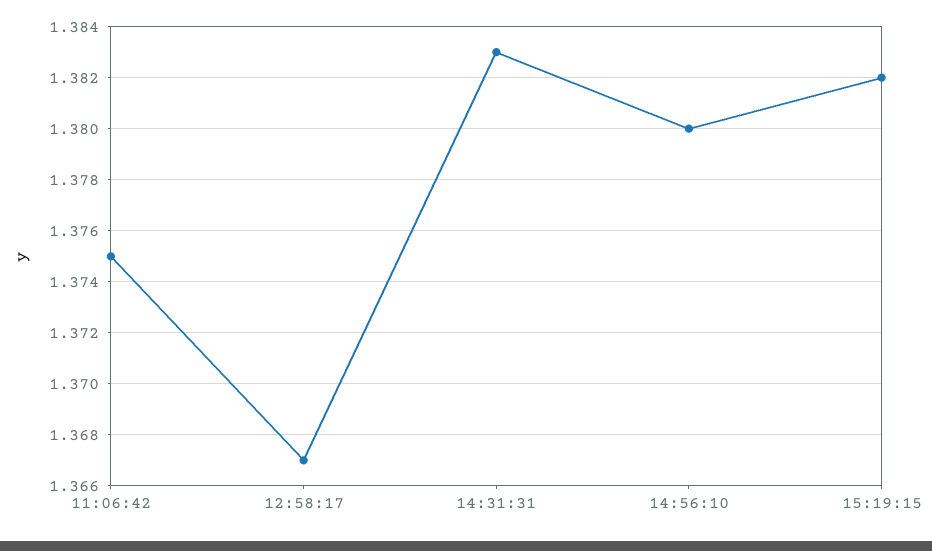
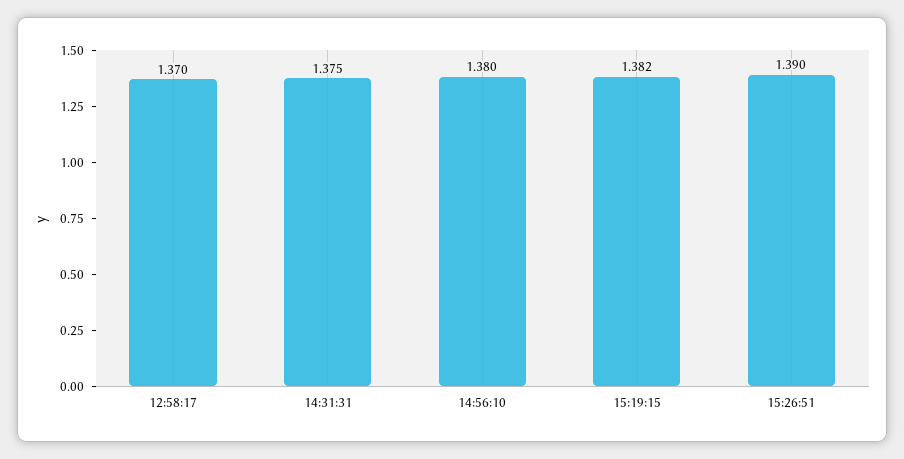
11:06:42: 1.375 -> none
12:58:17: 1.367 -> 1.37
14:31:31: 1.383 -> 1.375
15:26:51: none -> 1.39

